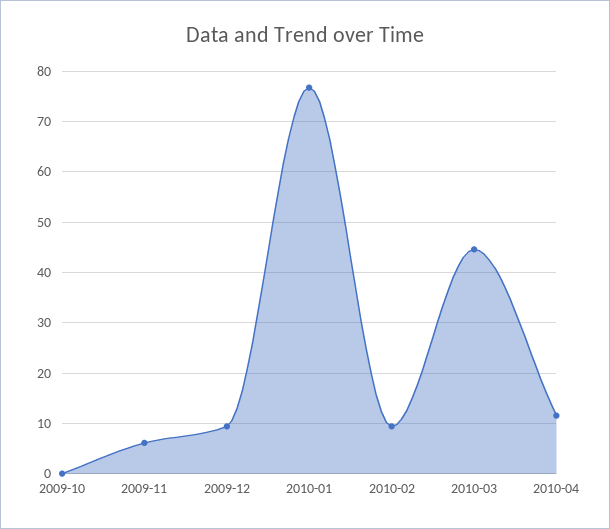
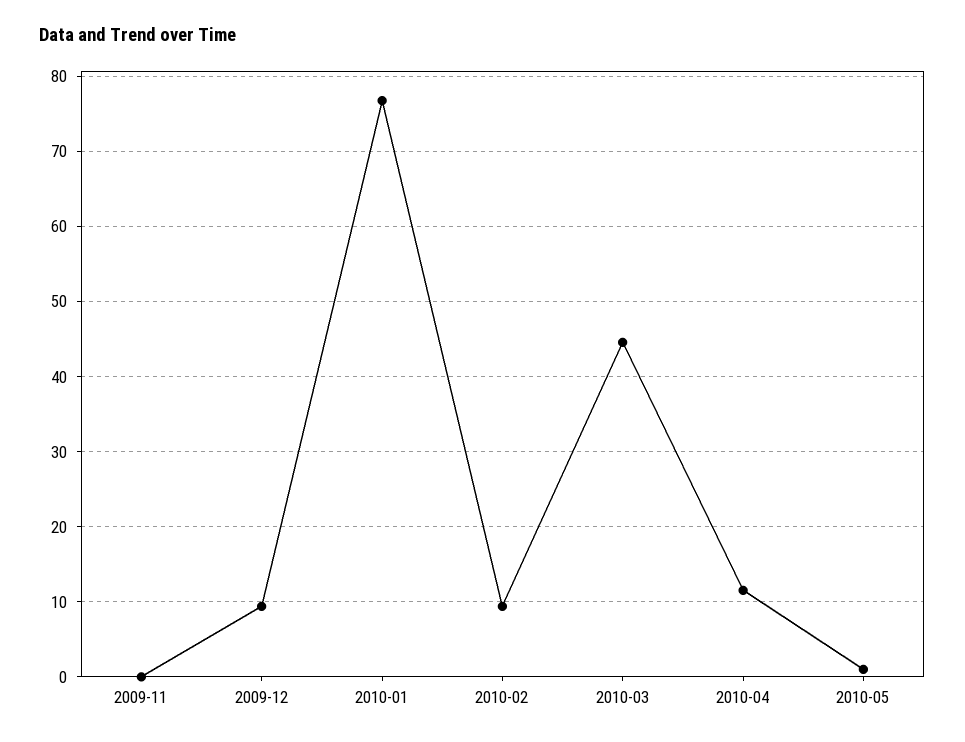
2009-10: 0 -> none
2009-11: 6 -> 0
2010-05: none -> 1

